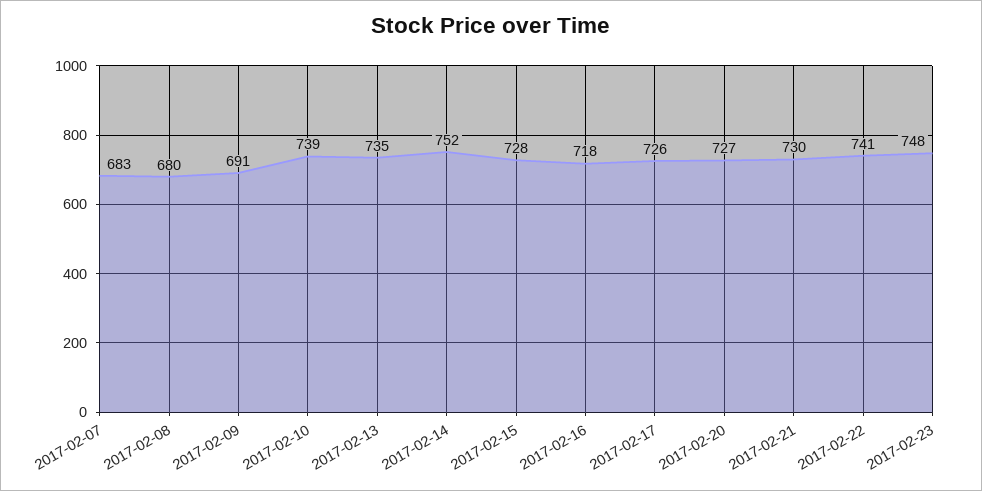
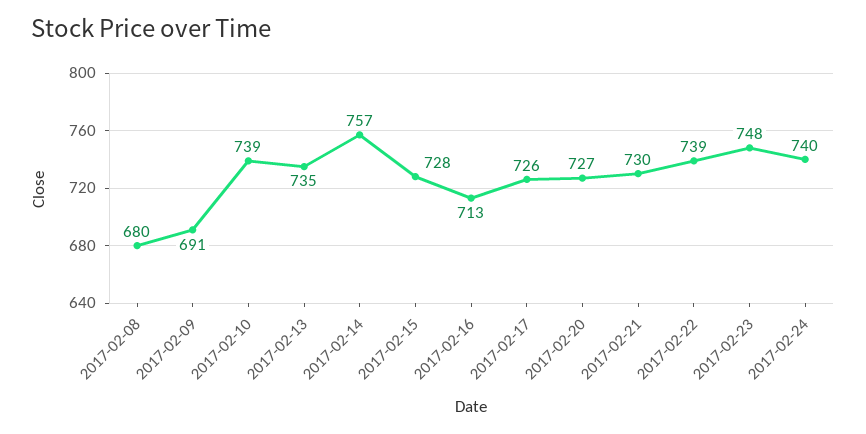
2017-02-07: 683 -> none
2017-02-14: 752 -> 757
2017-02-16: 718 -> 713
2017-02-22: 741 -> 739
2017-02-24: none -> 740

